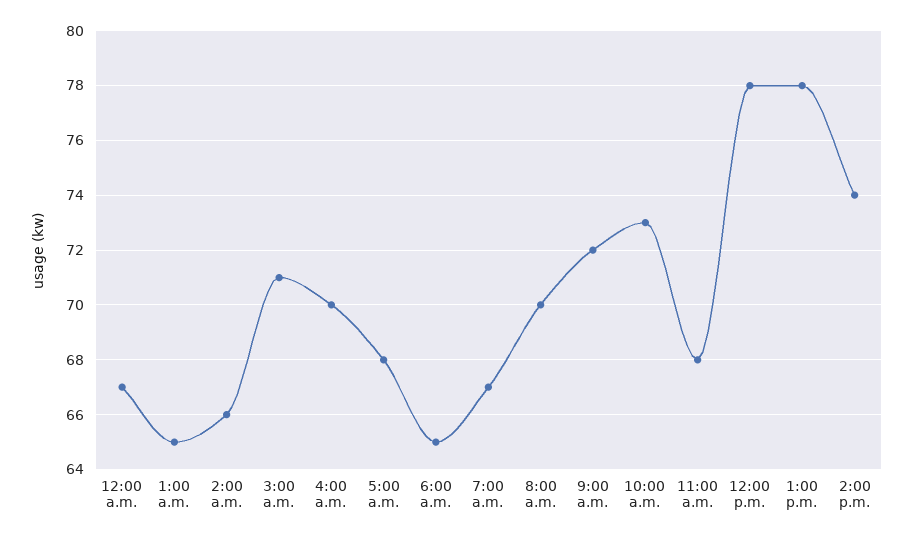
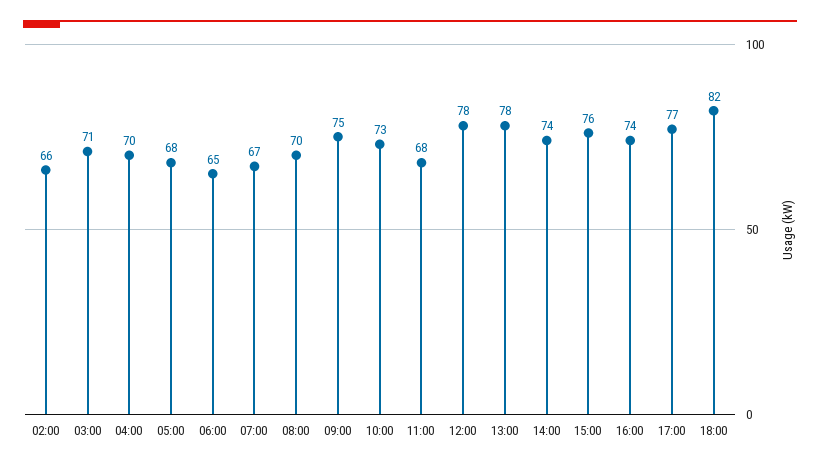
12:00 a.m.: 67 -> none
1:00 a.m.: 65 -> none
9:00 a.m.: 72 -> 75
15:00: none -> 76
16:00: none -> 74
17:00: none -> 77
18:00: none -> 82

